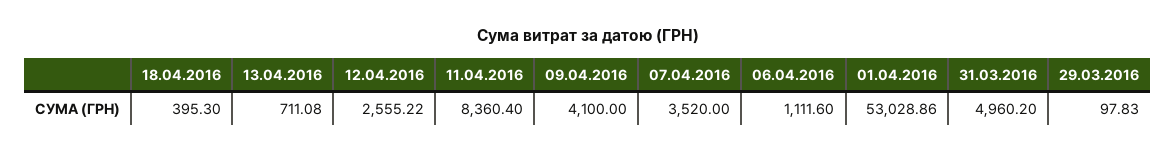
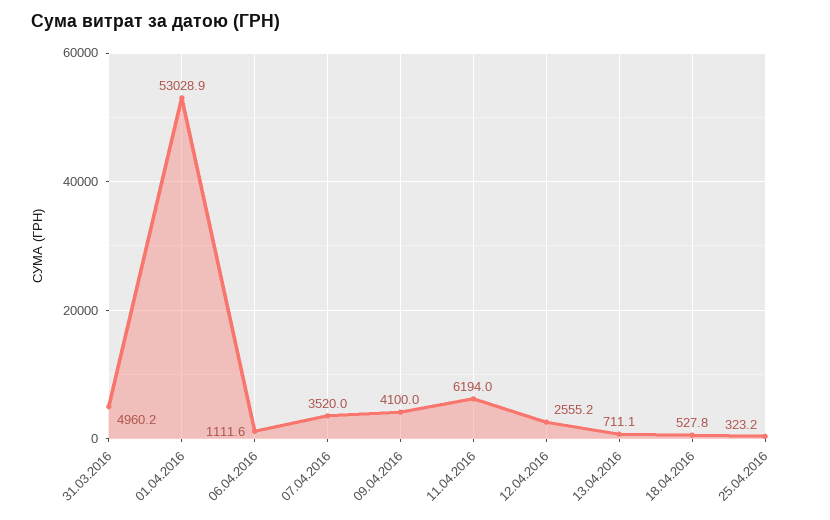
18.04.2016: 395.3 -> 527.8
11.04.2016: 8360.4 -> 6194
29.03.2016: 97.83 -> none
25.04.2016: none -> 323.2

